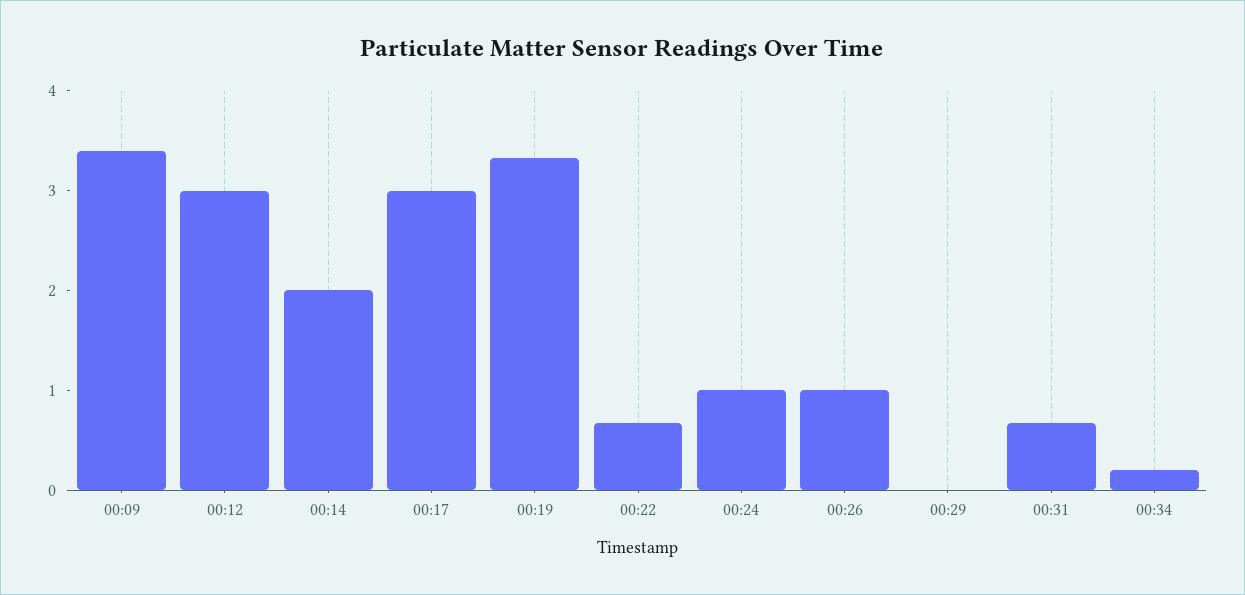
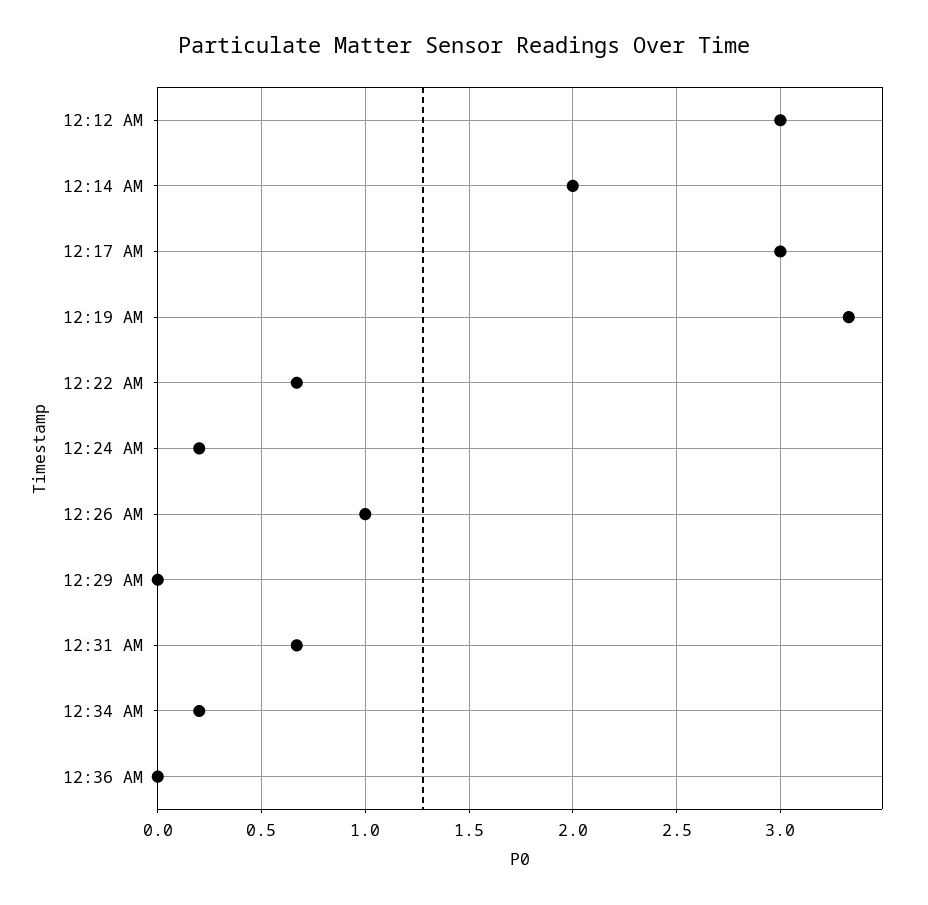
00:09: 3.4 -> none
00:24: 1 -> 0.2
12:36 AM: none -> 0

